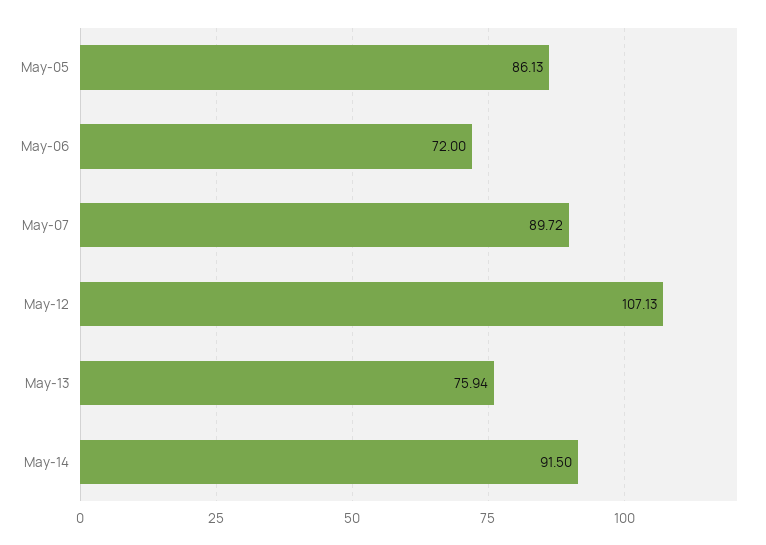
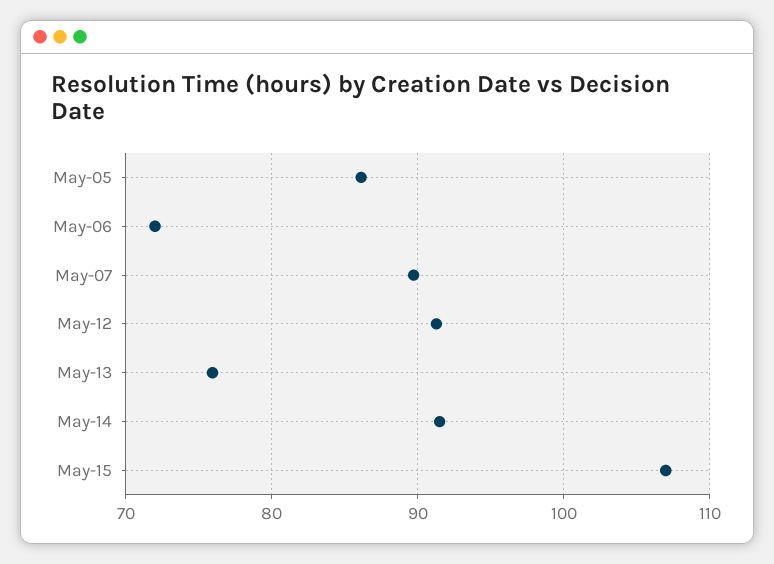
May-12: 107.13 -> 91
May-15: none -> 107

